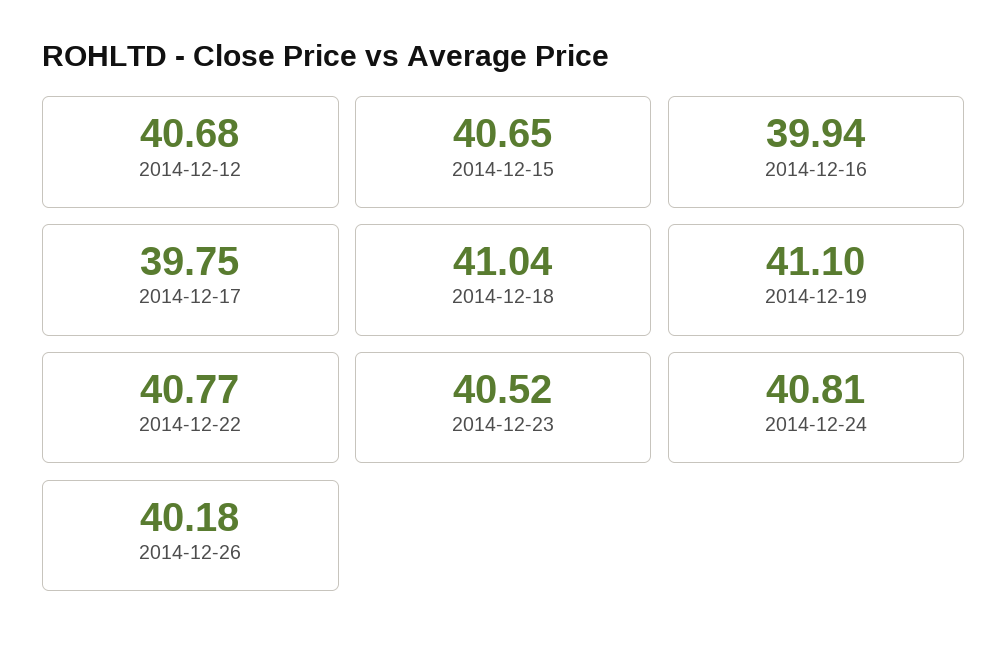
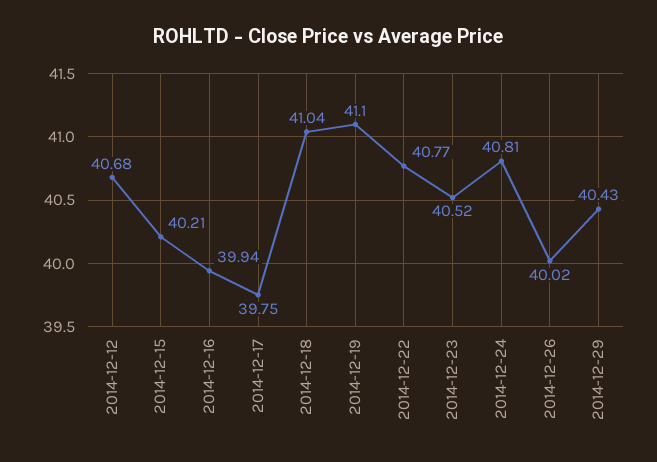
2014-12-15: 40.65 -> 40.21
2014-12-26: 40.18 -> 40.02
2014-12-29: none -> 40.43

